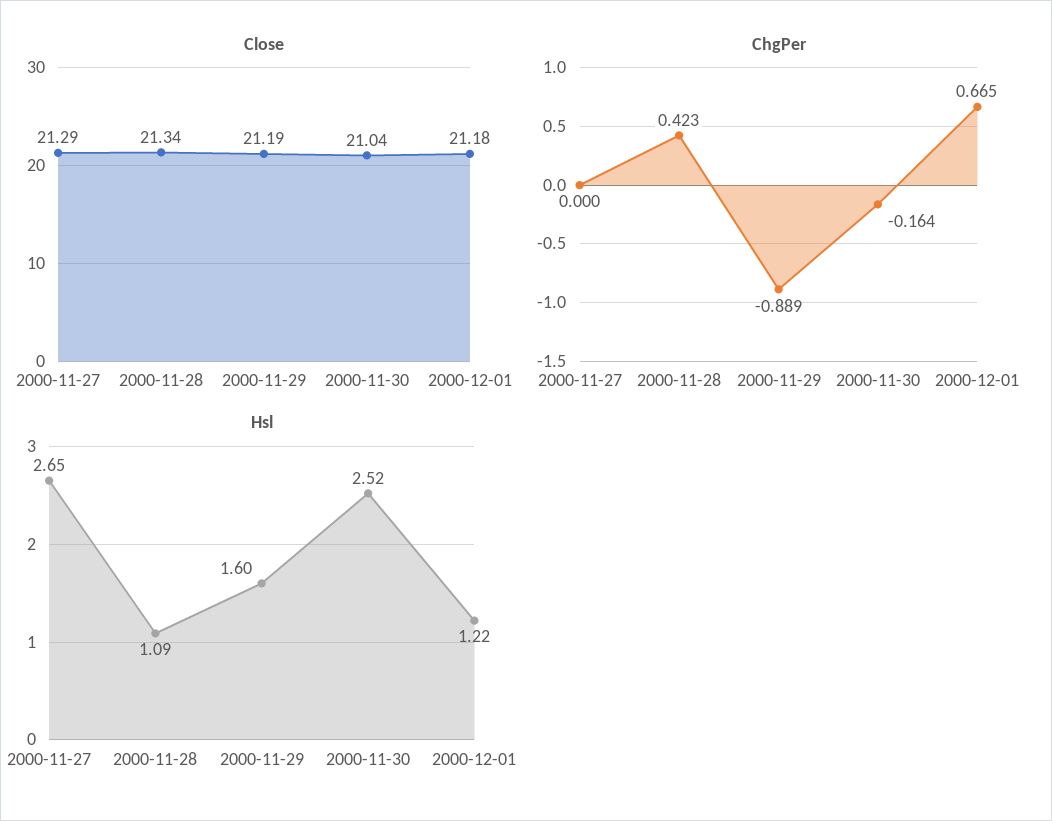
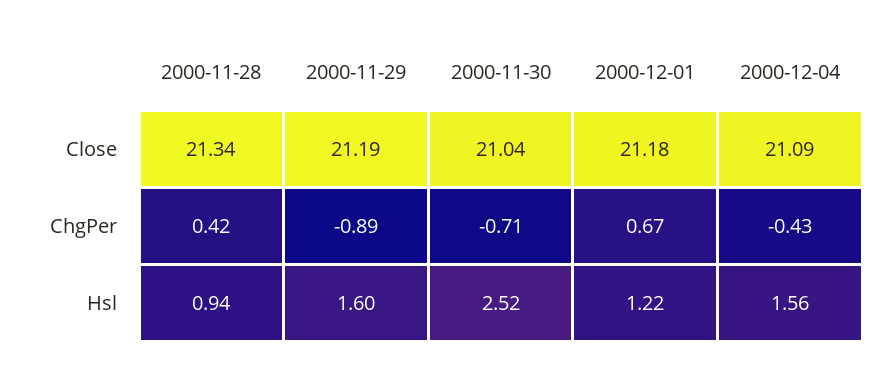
Close, 2000-11-27: 21.29 -> none
ChgPer, 2000-11-27: 0 -> none
ChgPer, 2000-11-30: -0.164 -> -0.71
Hsl, 2000-11-27: 2.65 -> none
Hsl, 2000-11-28: 1.09 -> 0.94
Close, 2000-12-04: none -> 21.09
ChgPer, 2000-12-04: none -> -0.43
Hsl, 2000-12-04: none -> 1.56

